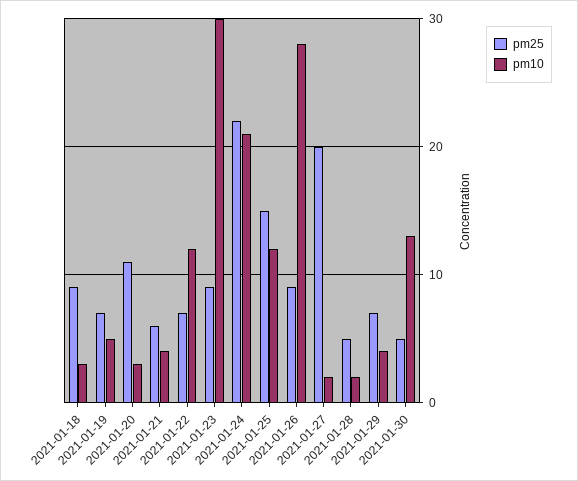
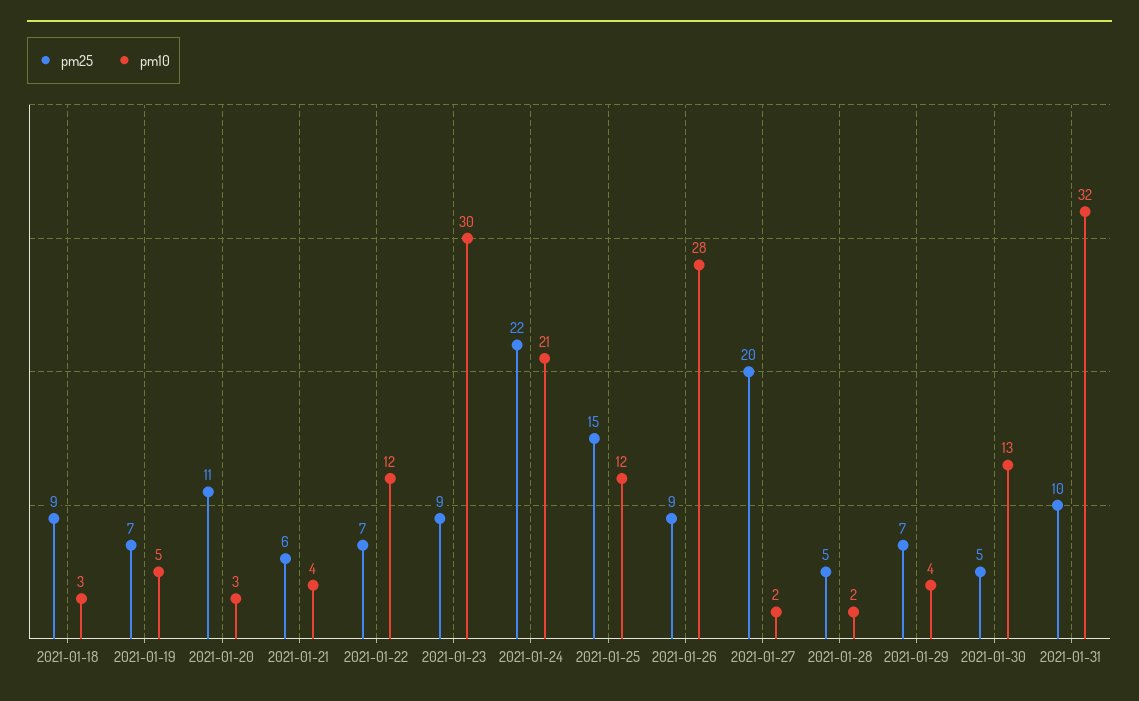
pm25, 2021-01-31: none -> 10
pm10, 2021-01-31: none -> 32

